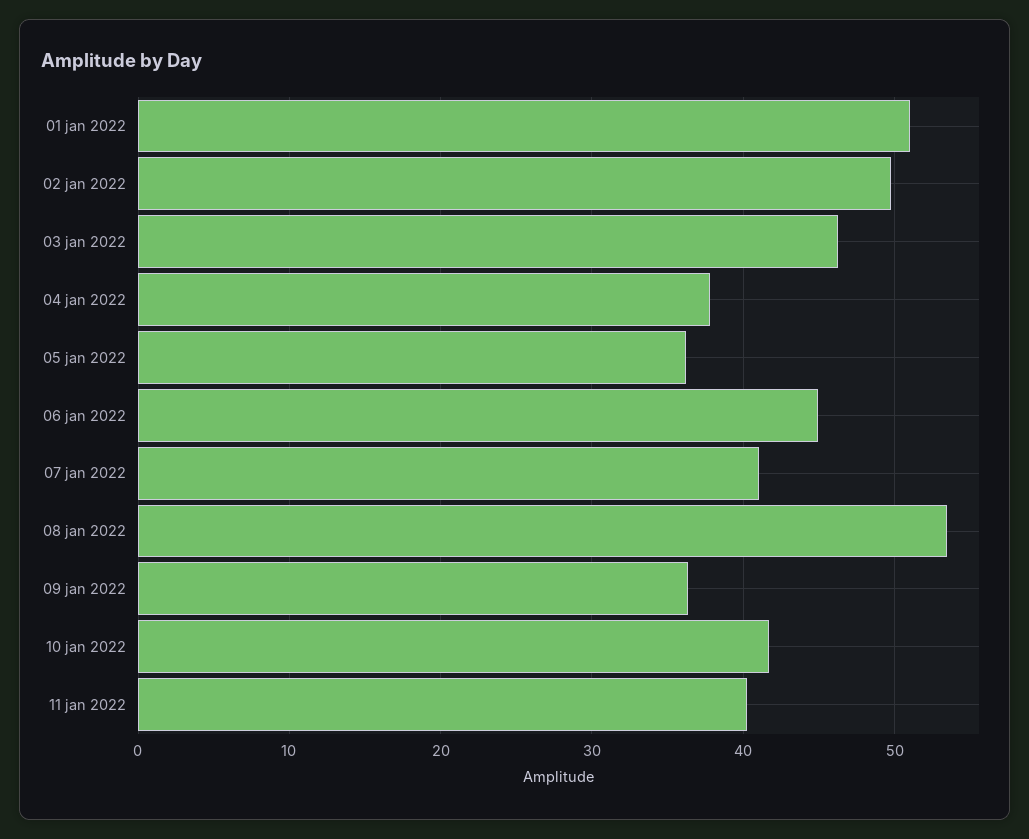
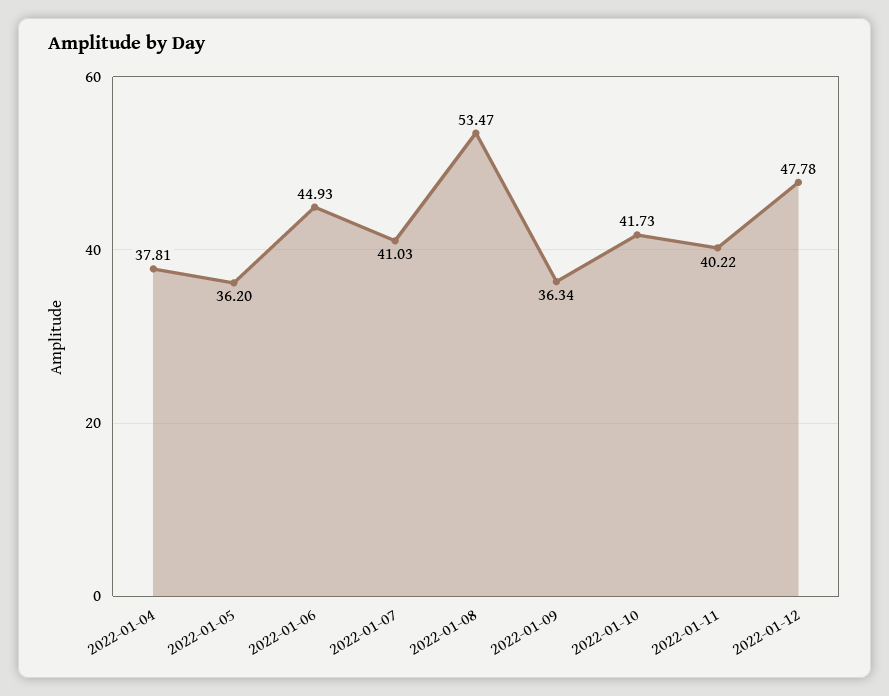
01 jan 2022: 51 -> none
02 jan 2022: 50 -> none
03 jan 2022: 46 -> none
2022-01-12: none -> 47.78

